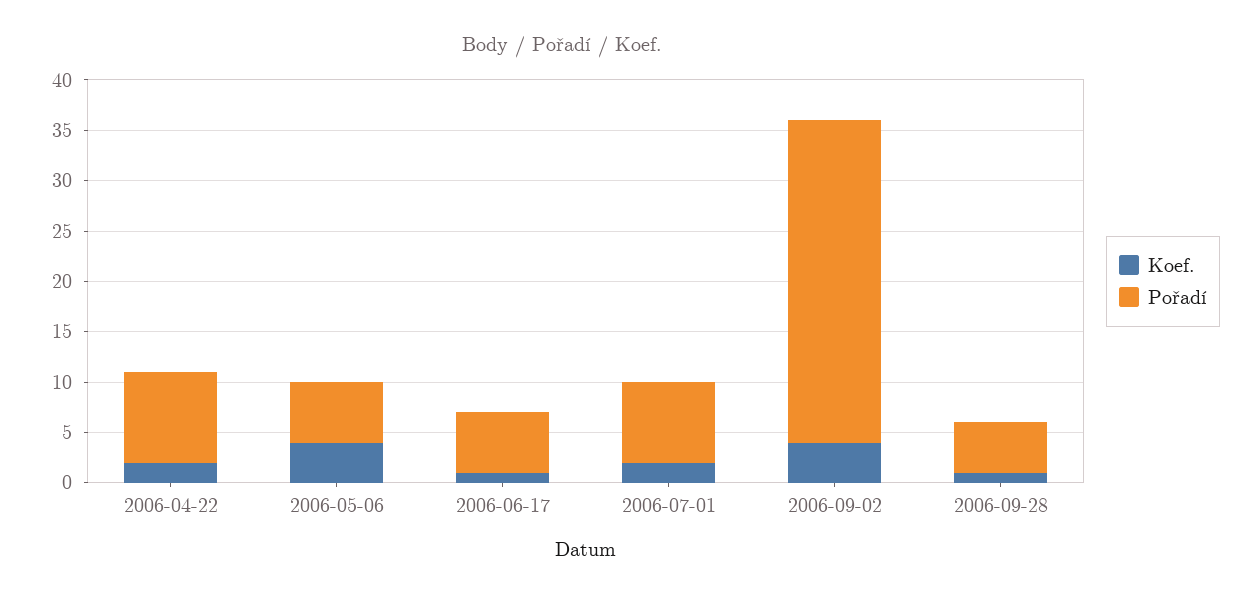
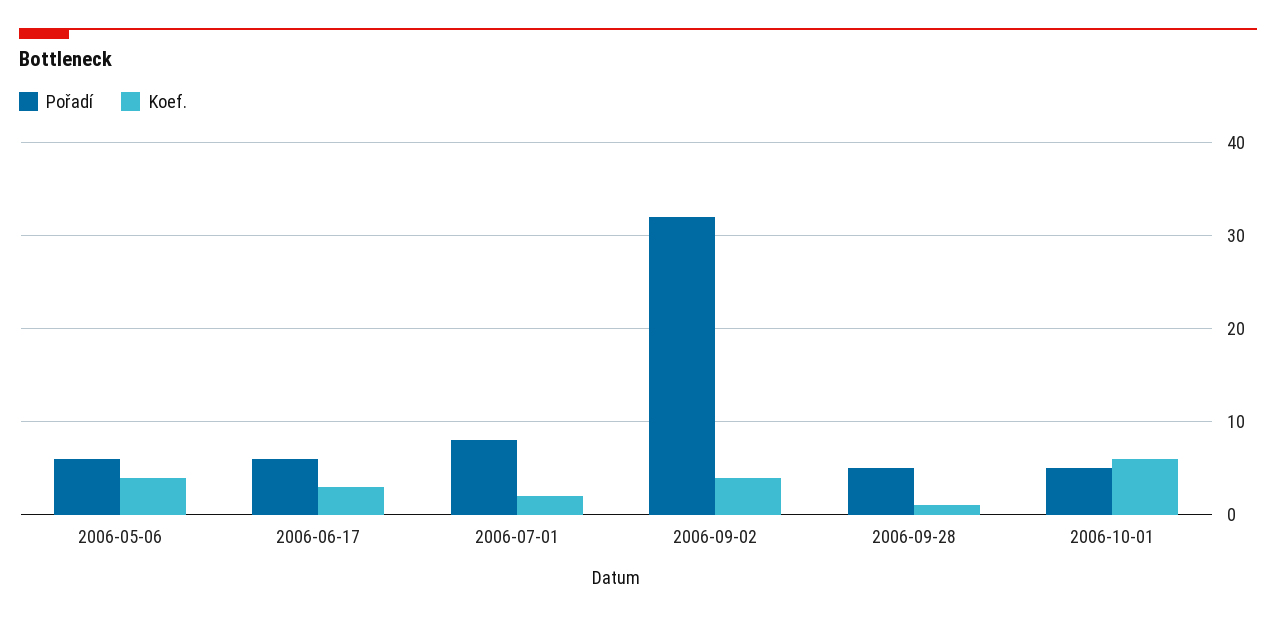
Koef., 2006-04-22: 2 -> none
Pořadí, 2006-04-22: 9 -> none
Koef., 2006-06-17: 1 -> 3
Pořadí, 2006-10-01: none -> 5
Koef., 2006-10-01: none -> 6

